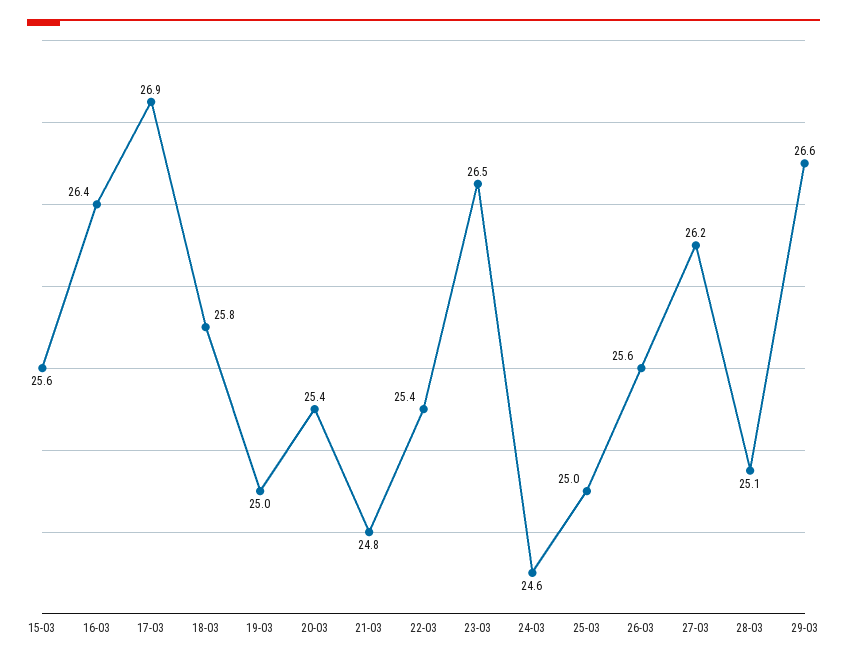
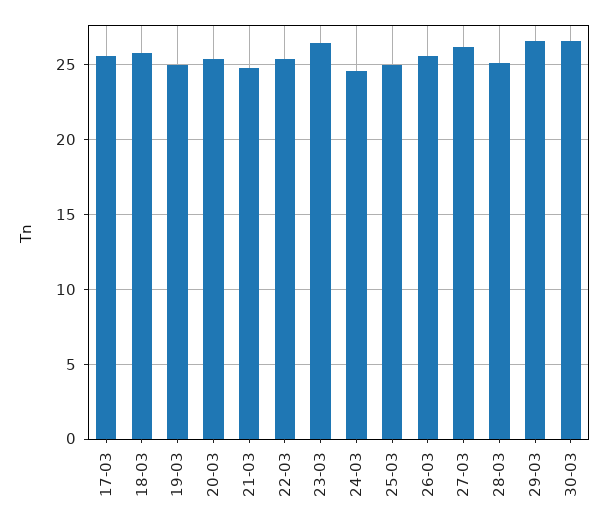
15-03: 25.6 -> none
16-03: 26.4 -> none
17-03: 26.9 -> 25.5
30-03: none -> 26.5

